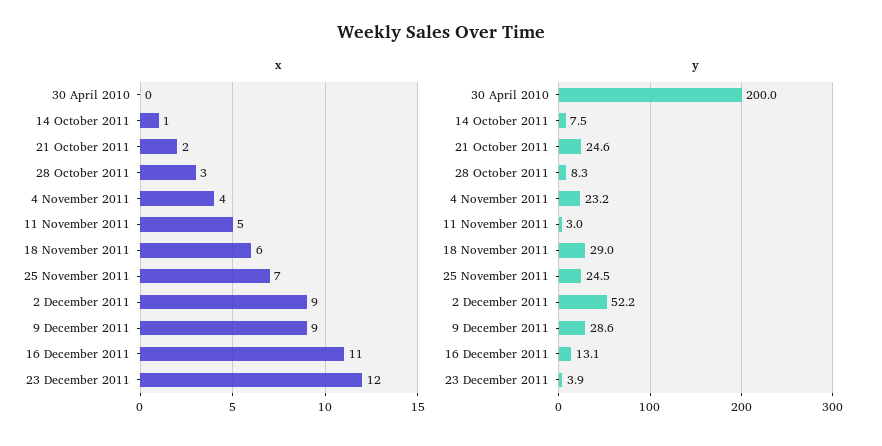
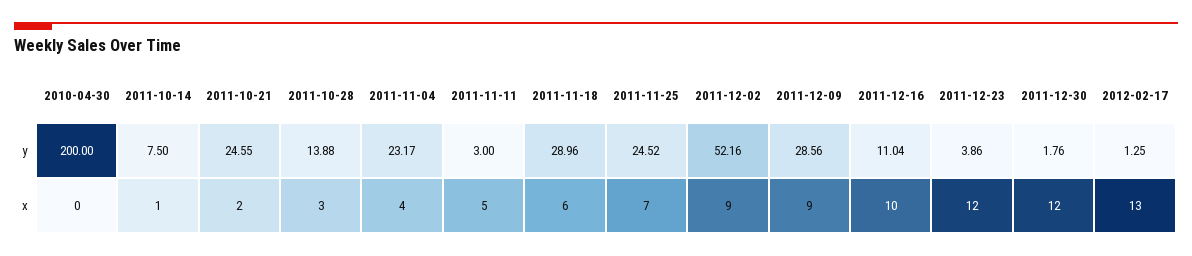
x, 16 December 2011: 11 -> 10
y, 28 October 2011: 8.3 -> 13.88
y, 16 December 2011: 13.1 -> 11.04
y, 2011-12-30: none -> 1.76
y, 2012-02-17: none -> 1.25
x, 2011-12-30: none -> 12
x, 2012-02-17: none -> 13

